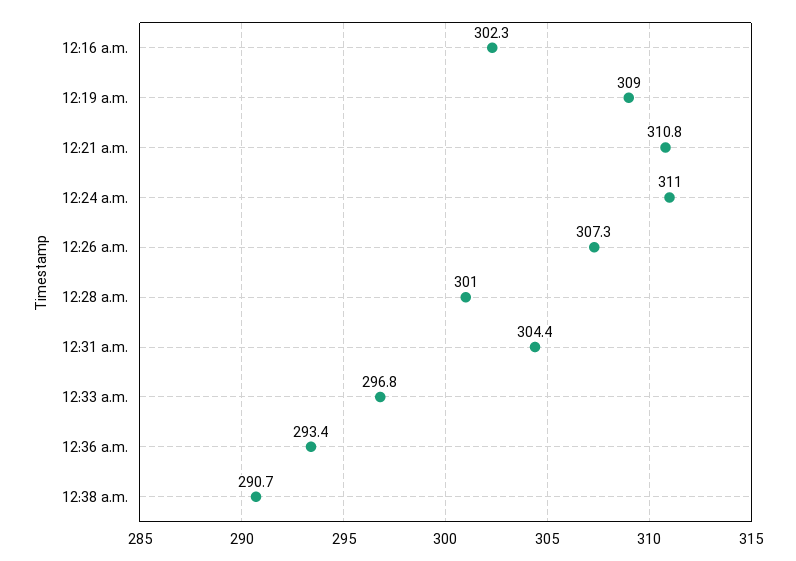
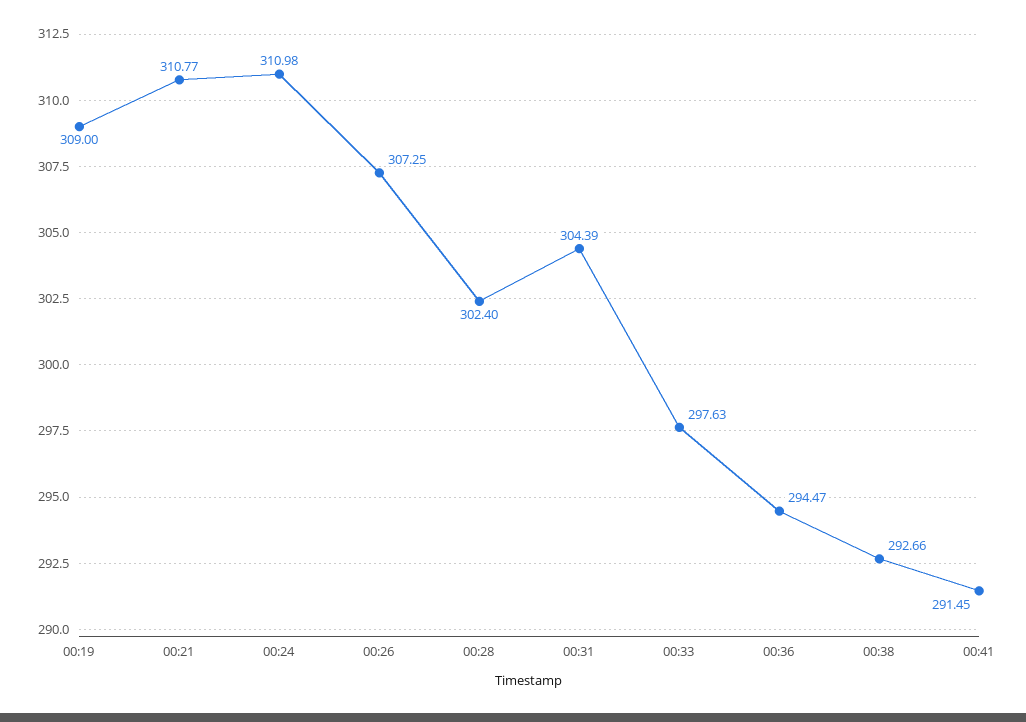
12:16 a.m.: 302.3 -> none
12:28 a.m.: 301 -> 302.4
12:33 a.m.: 296.8 -> 297.63
12:36 a.m.: 293.4 -> 294.47
12:38 a.m.: 290.7 -> 292.66
00:41: none -> 291.45

